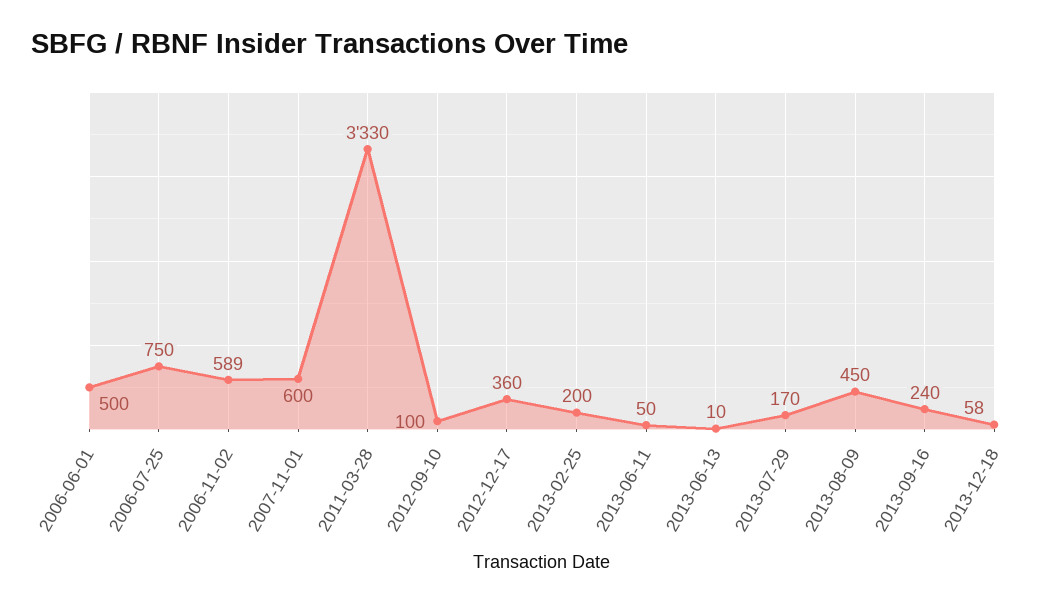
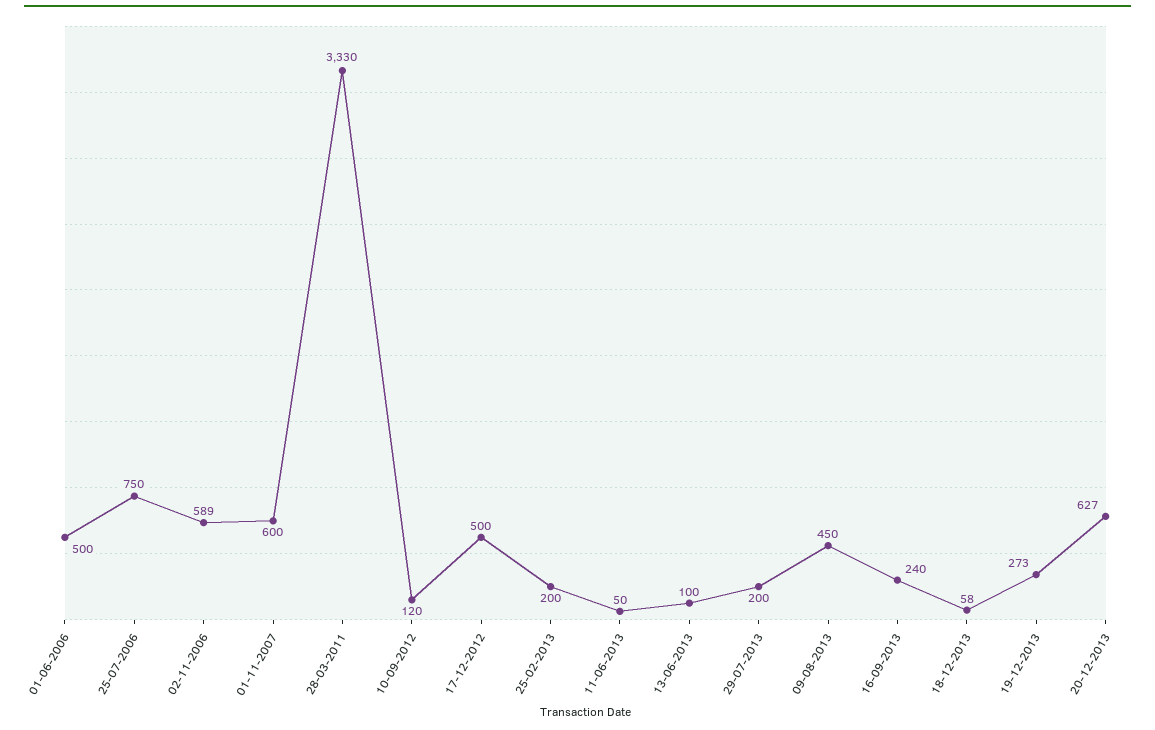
2012-09-10: 100 -> 120
2012-12-17: 360 -> 500
2013-06-13: 10 -> 100
2013-07-29: 170 -> 200
19-12-2013: none -> 273
20-12-2013: none -> 627

